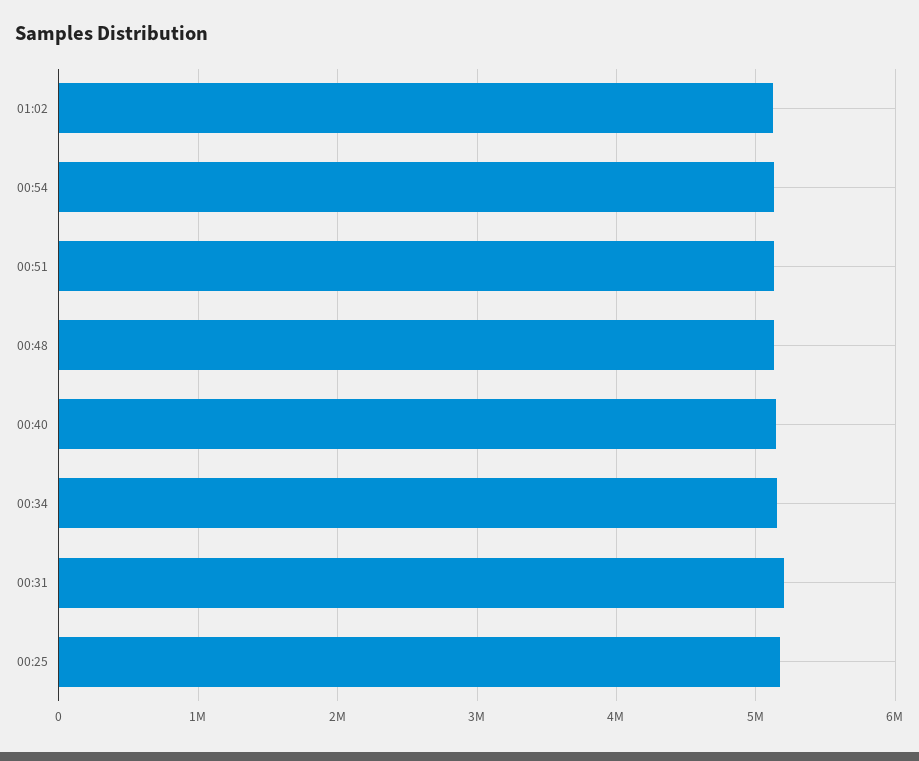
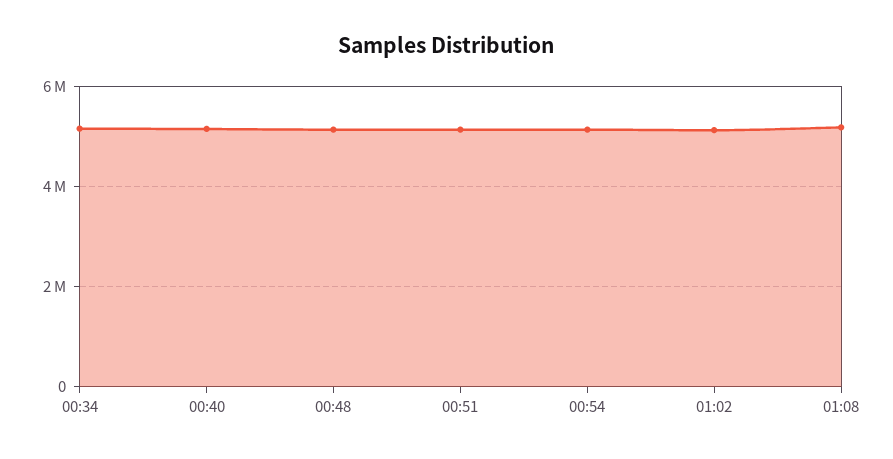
00:31: 5200000 -> none
00:25: 5200000 -> none
01:08: none -> 5200000

